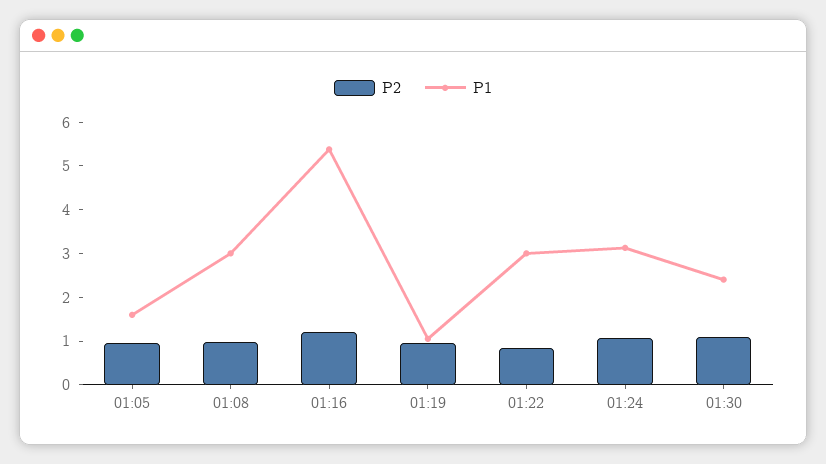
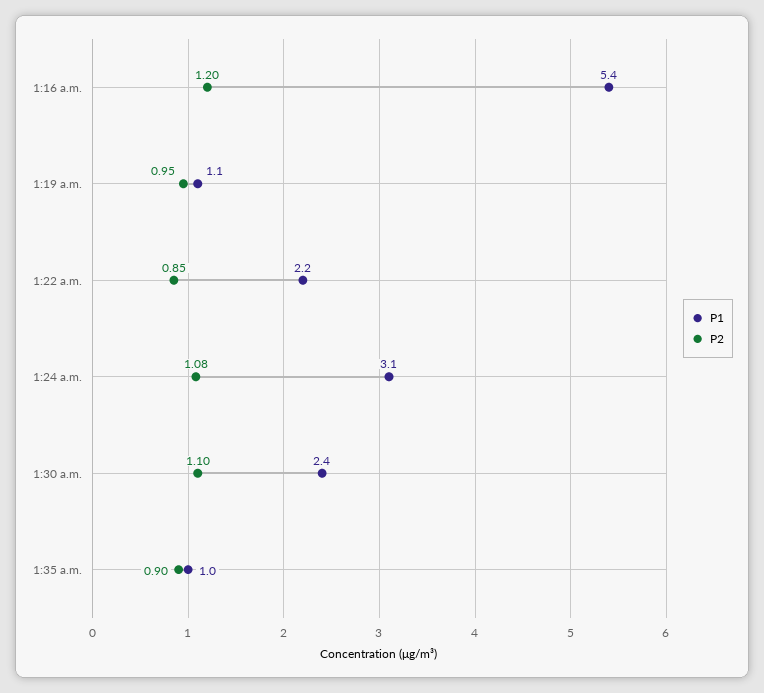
P2, 01:05: 1 -> none
P1, 01:05: 1.6 -> none
P2, 01:08: 1 -> none
P1, 01:08: 3 -> none
P1, 01:22: 3 -> 2.2
P1, 1:35 a.m.: none -> 1
P2, 1:35 a.m.: none -> 0.9

